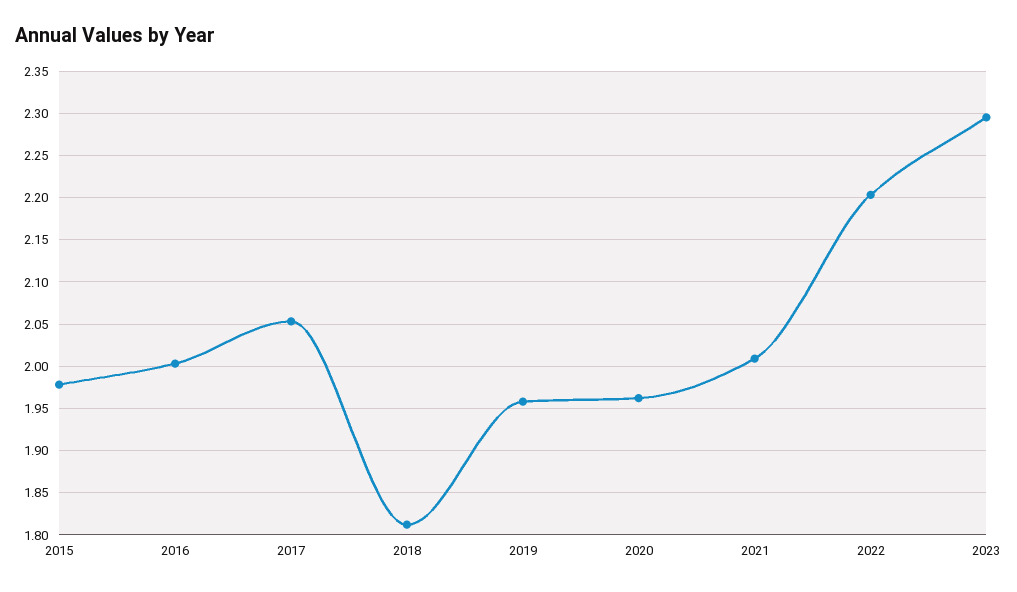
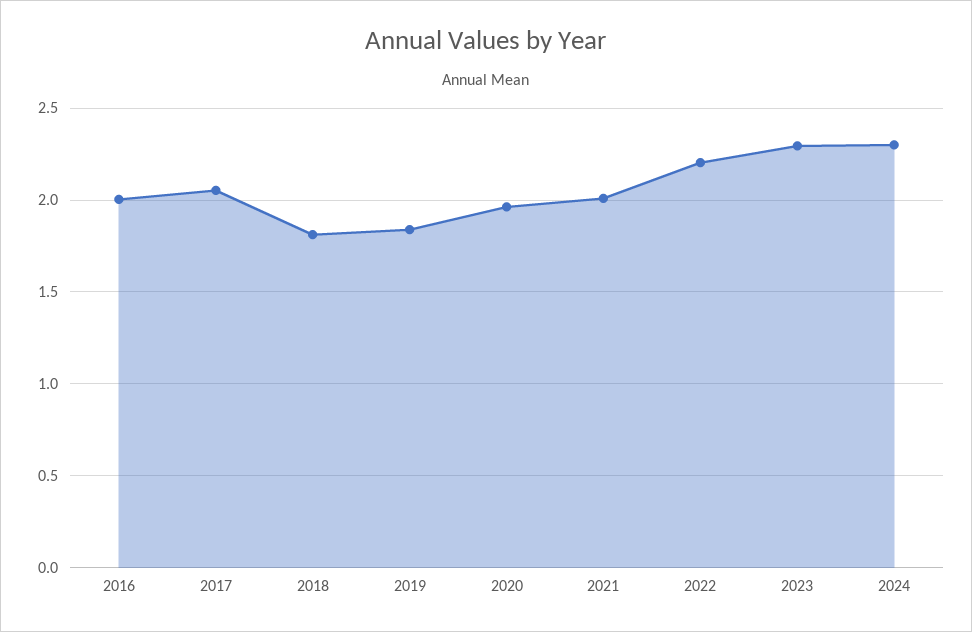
2015: 1.98 -> none
2019: 1.96 -> 1.85
2024: none -> 2.3

